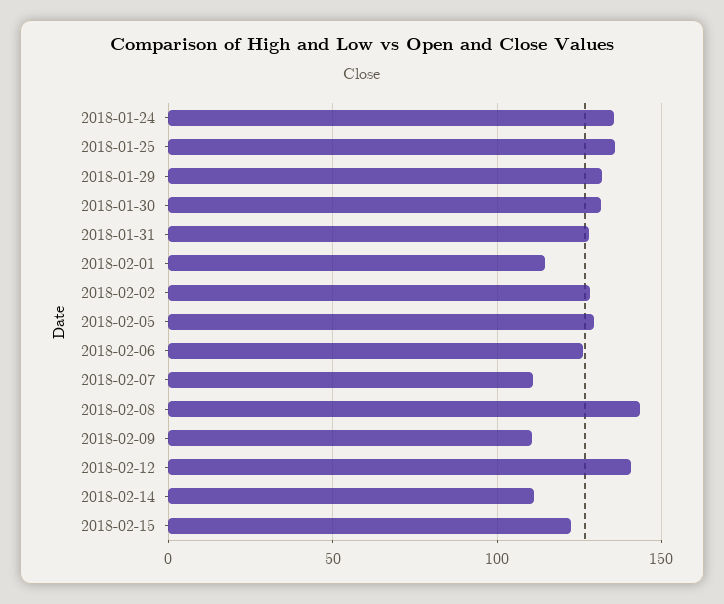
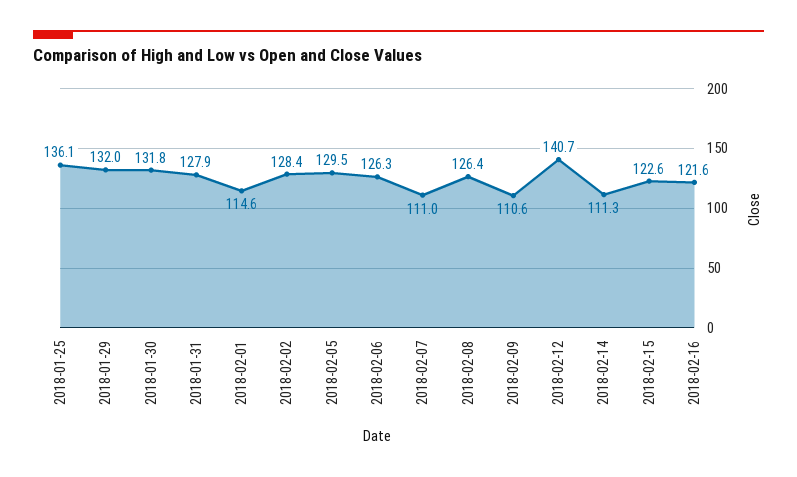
2018-01-24: 135 -> none
2018-02-08: 145 -> 126.4
2018-02-16: none -> 121.6

